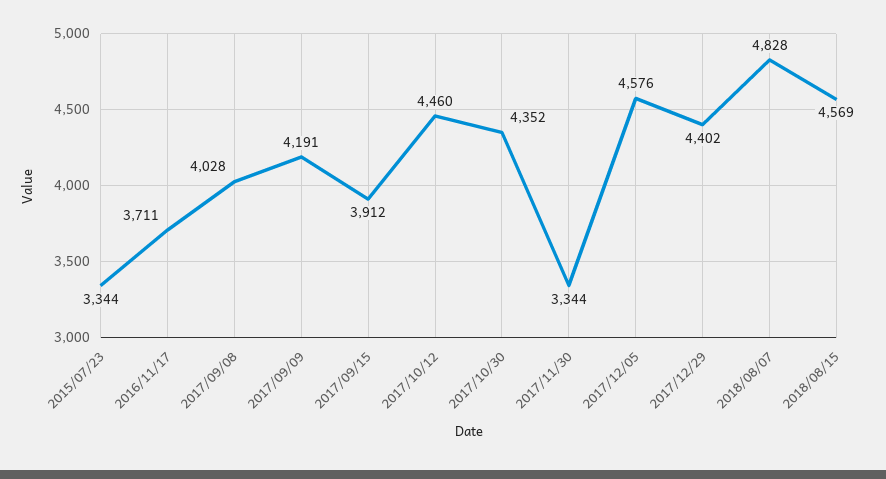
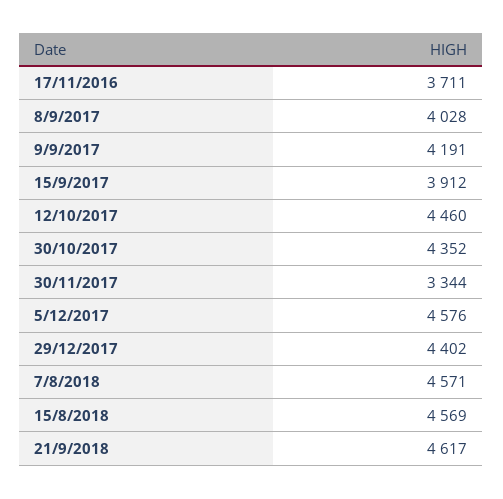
2015/07/23: 3344 -> none
2018/08/07: 4828 -> 4571
21/9/2018: none -> 4617

